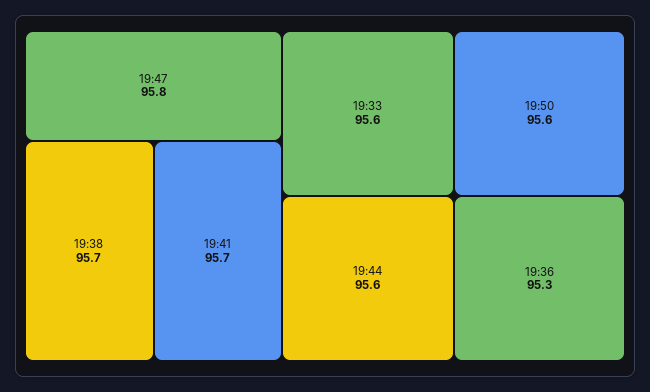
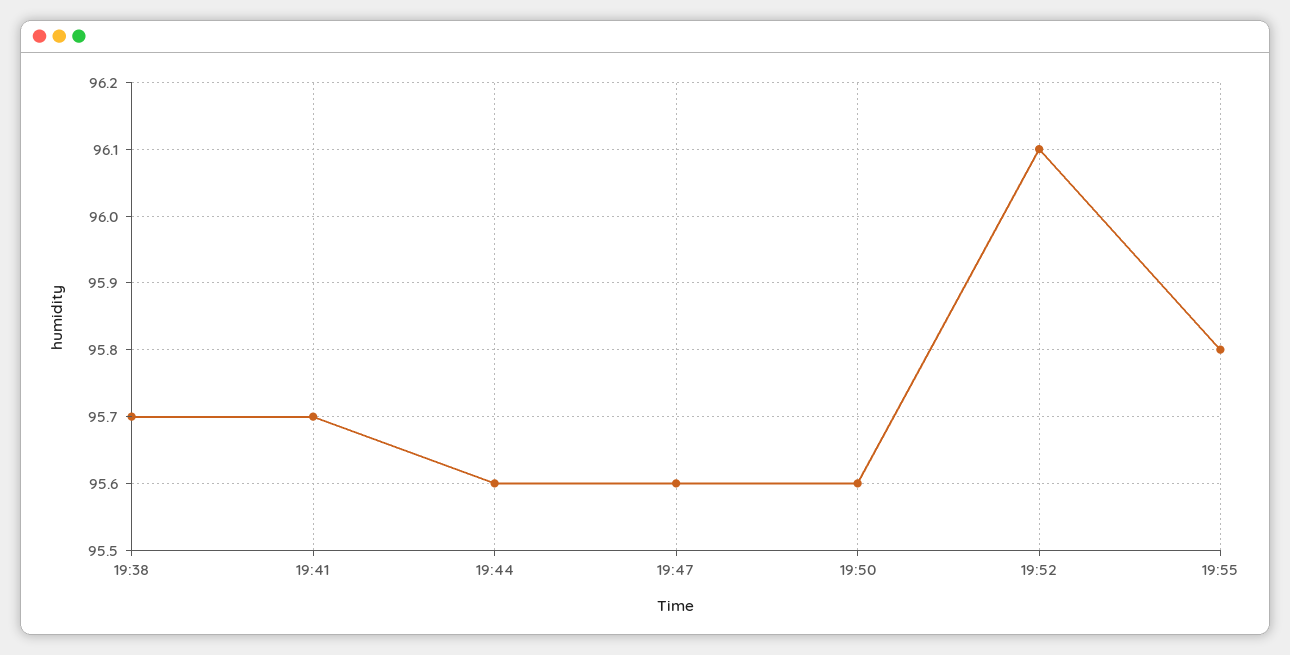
19:47: 95.8 -> 95.6
19:33: 95.6 -> none
19:36: 95.3 -> none
19:52: none -> 96.1
19:55: none -> 95.8

